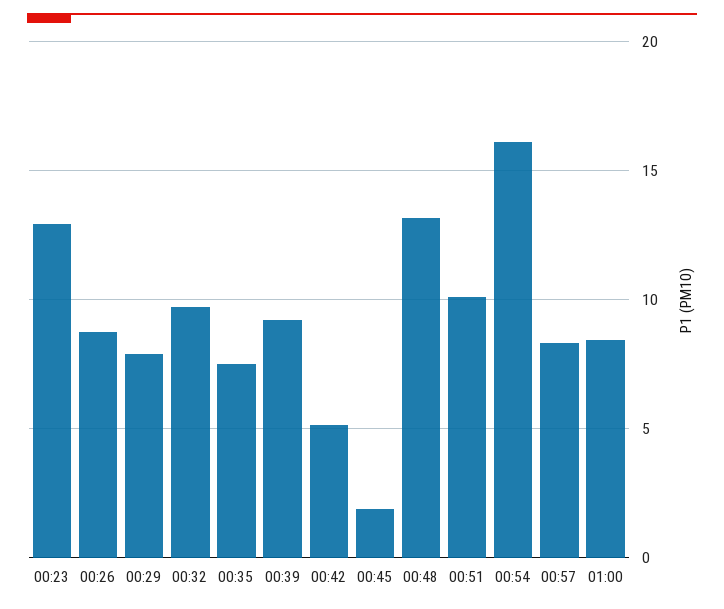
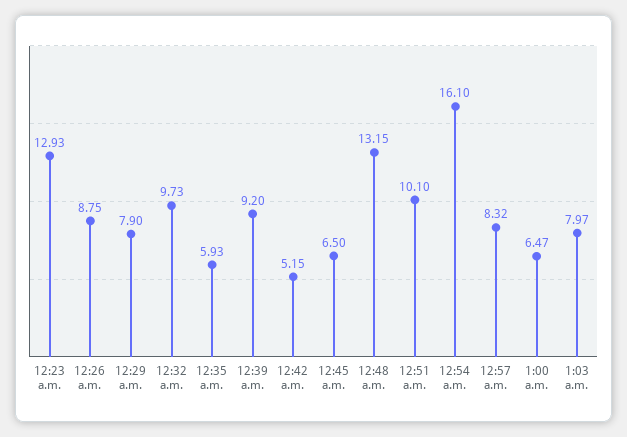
00:35: 7.5 -> 5.93
00:45: 2 -> 6.5
01:00: 8.5 -> 6.47
1:03 a.m.: none -> 7.97

